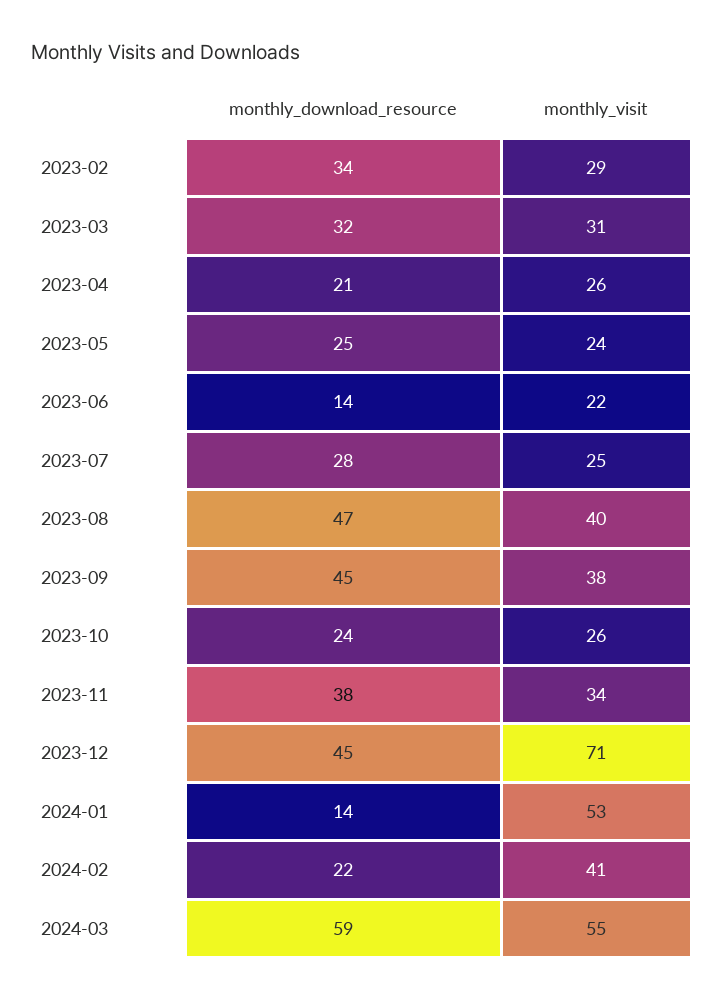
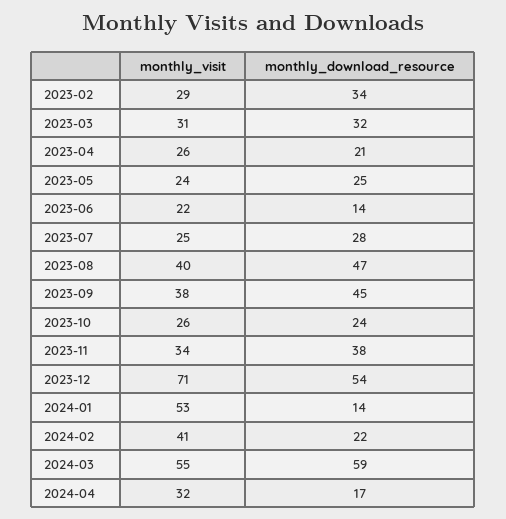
monthly_download_resource, 2023-12: 45 -> 54
monthly_visit, 2024-04: none -> 32
monthly_download_resource, 2024-04: none -> 17

